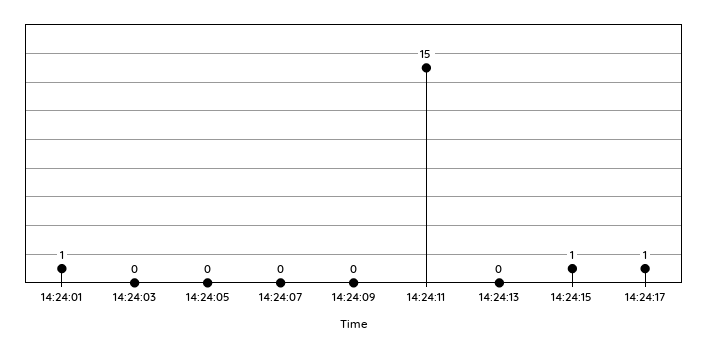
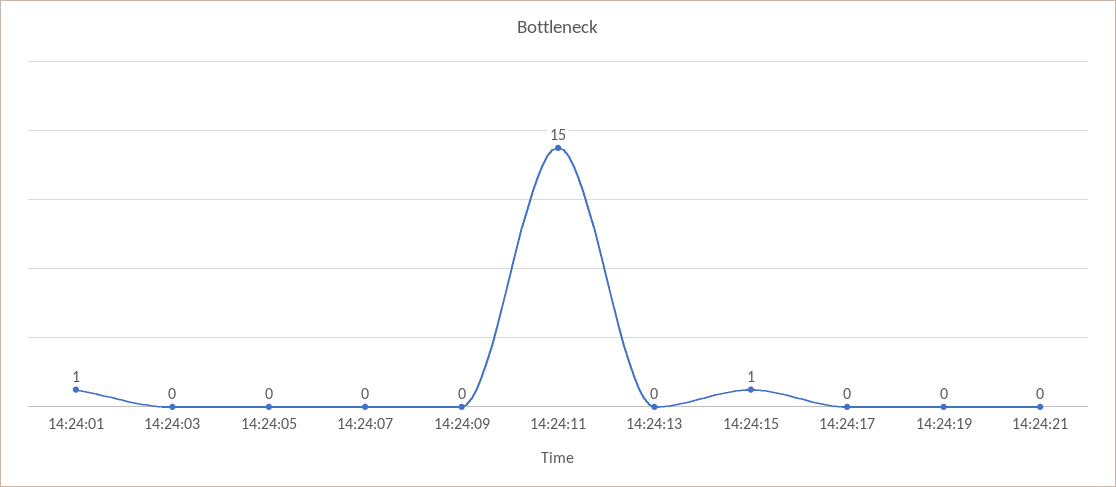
14:24:17: 1 -> 0
14:24:19: none -> 0
14:24:21: none -> 0

